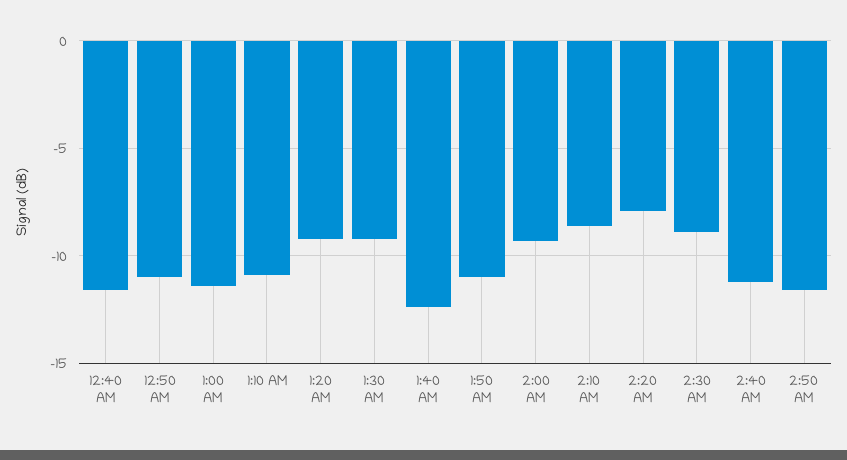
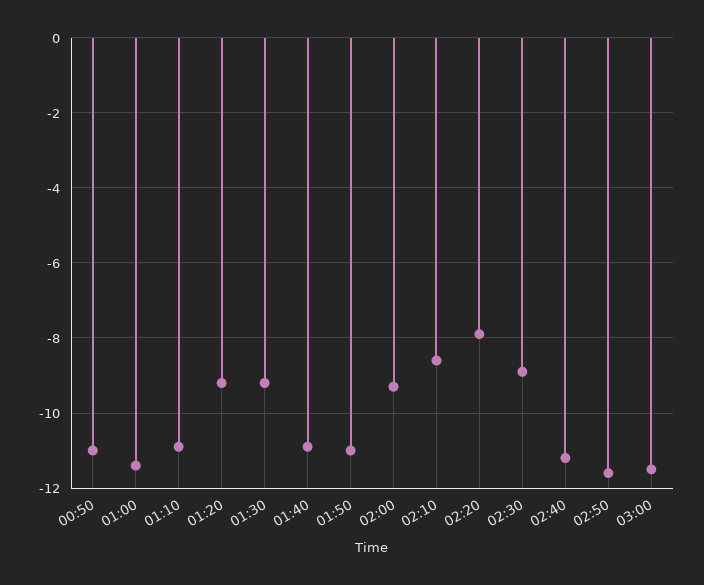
12:40 AM: -11.5 -> none
1:40 AM: -12.5 -> -11
03:00: none -> -11.5

